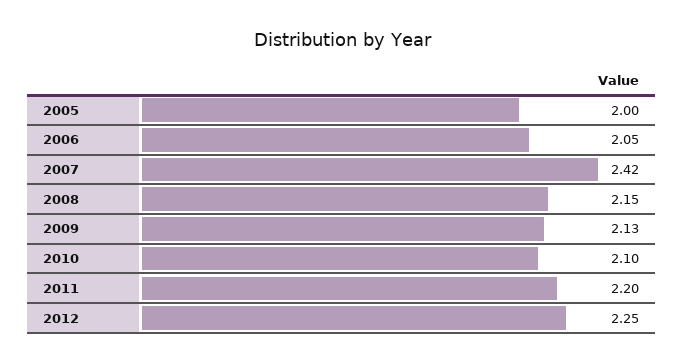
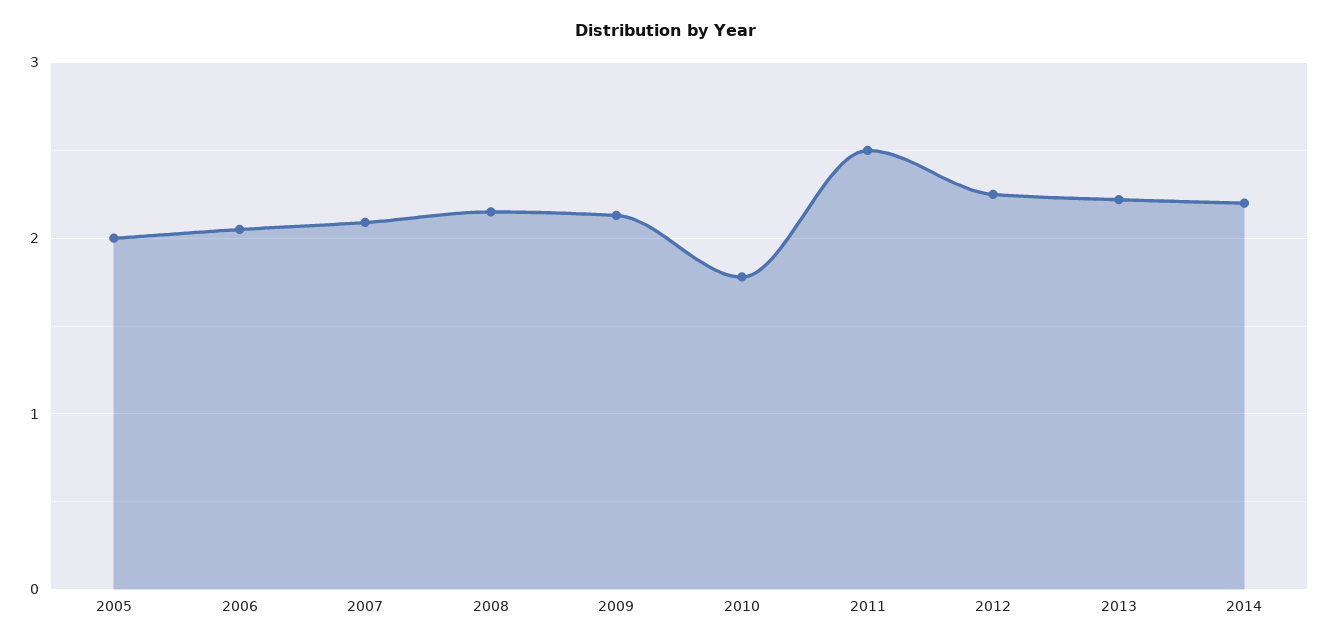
2007: 2.42 -> 2.1
2010: 2.1 -> 1.8
2011: 2.2 -> 2.5
2013: none -> 2.2
2014: none -> 2.2

